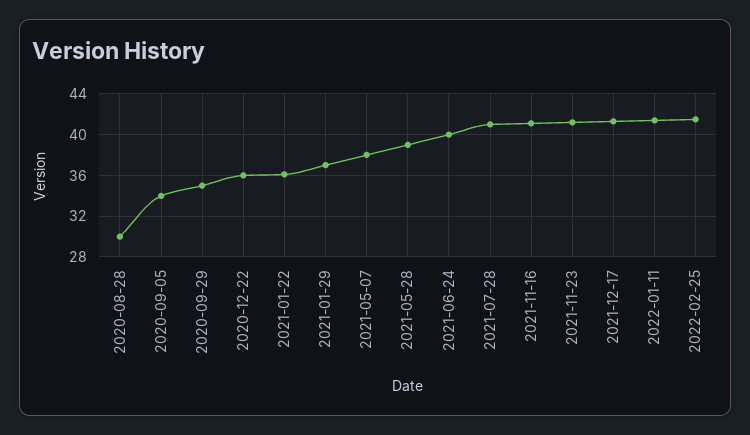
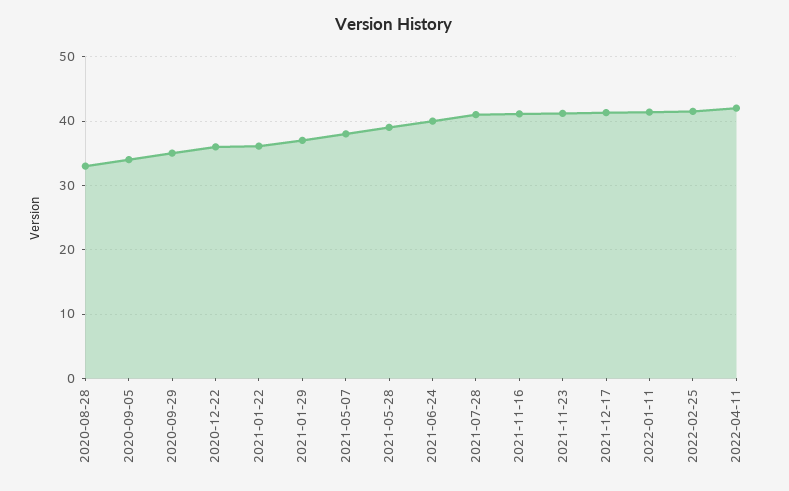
2020-08-28: 30 -> 33
2022-04-11: none -> 42

